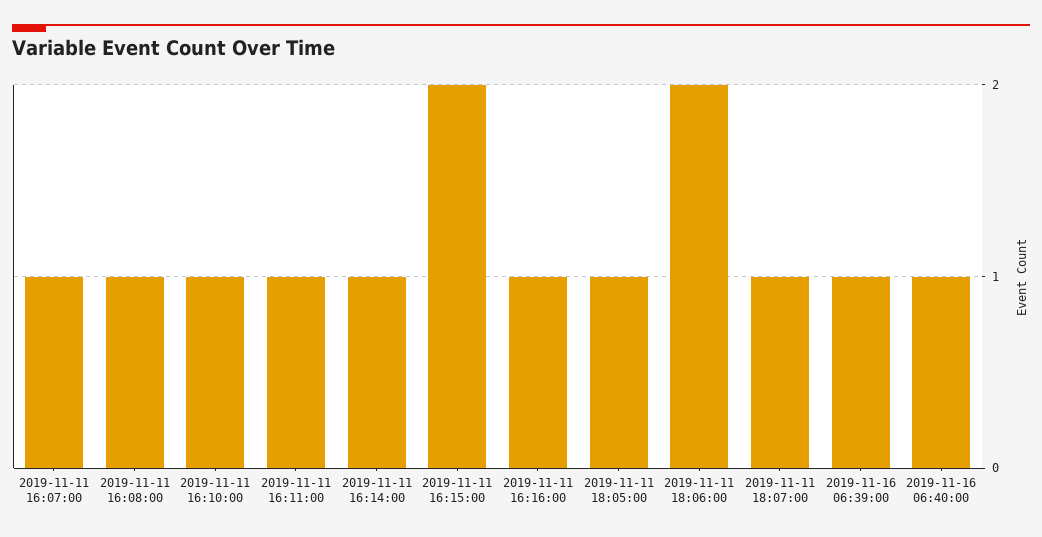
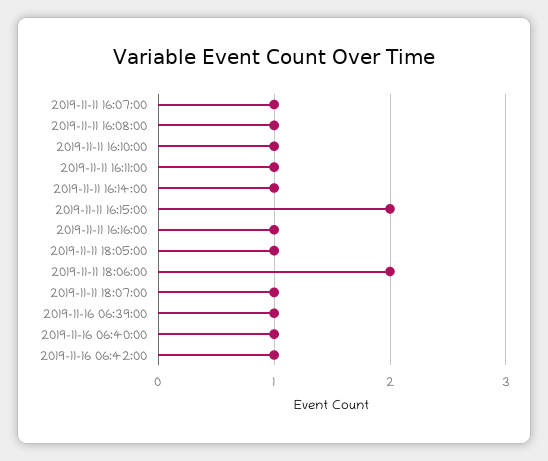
2019-11-16 06:42:00: none -> 1

